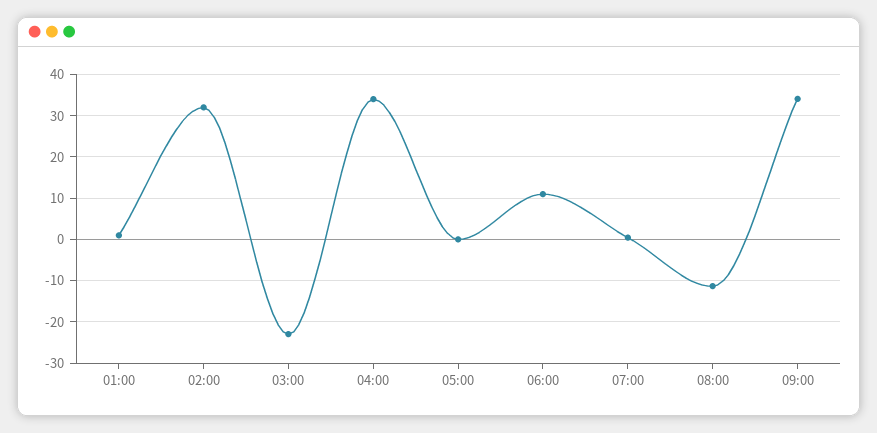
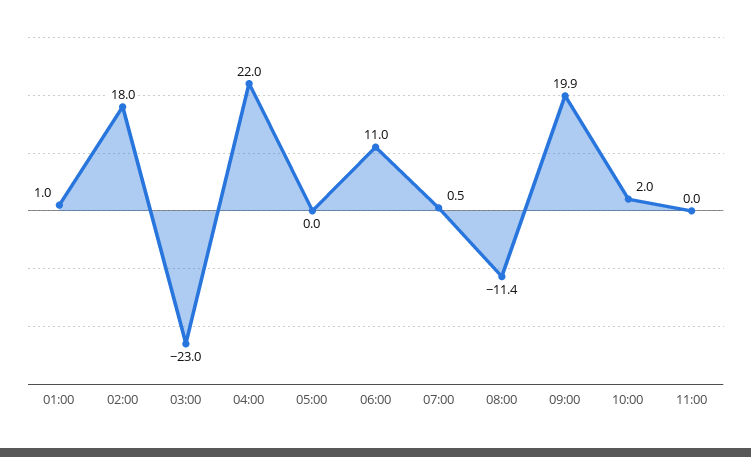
02:00: 32 -> 18
04:00: 34 -> 22
09:00: 34 -> 19.9
10:00: none -> 2
11:00: none -> 0

